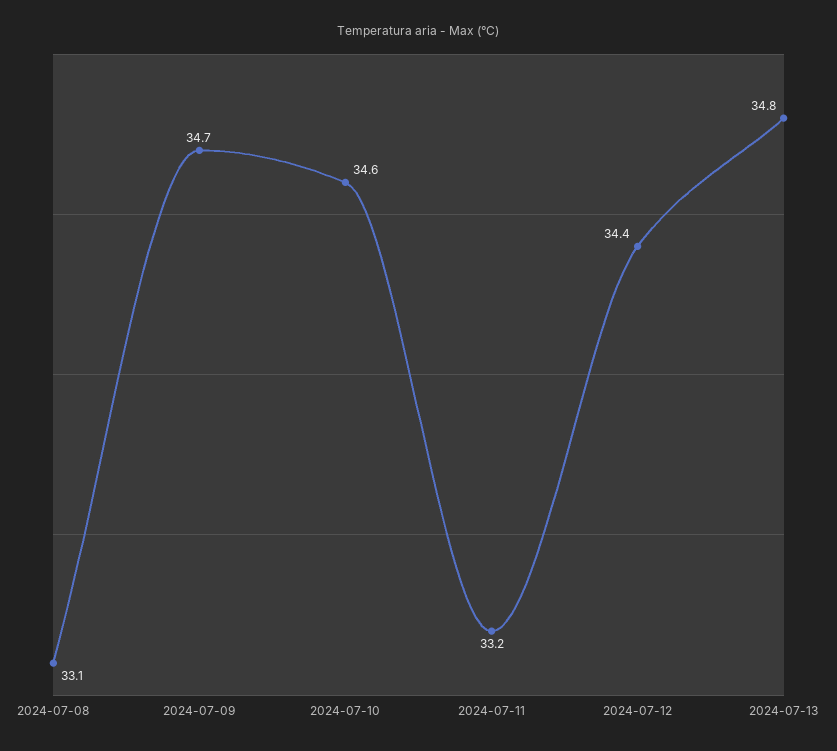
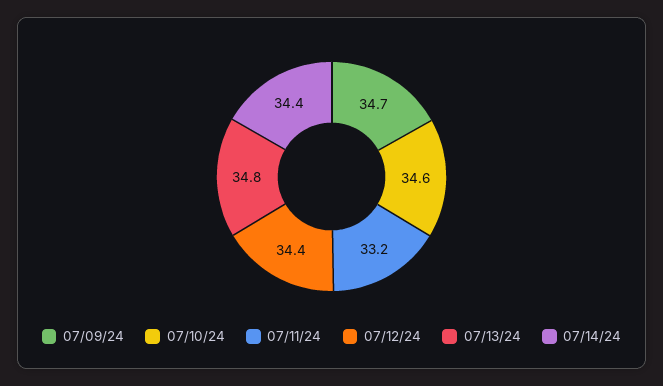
2024-07-08: 33.1 -> none
07/14/24: none -> 34.4

